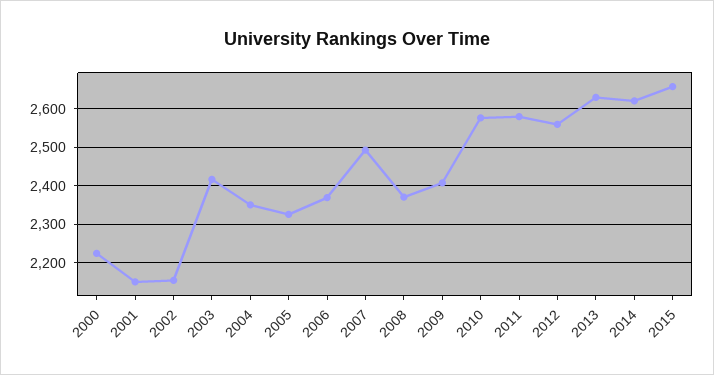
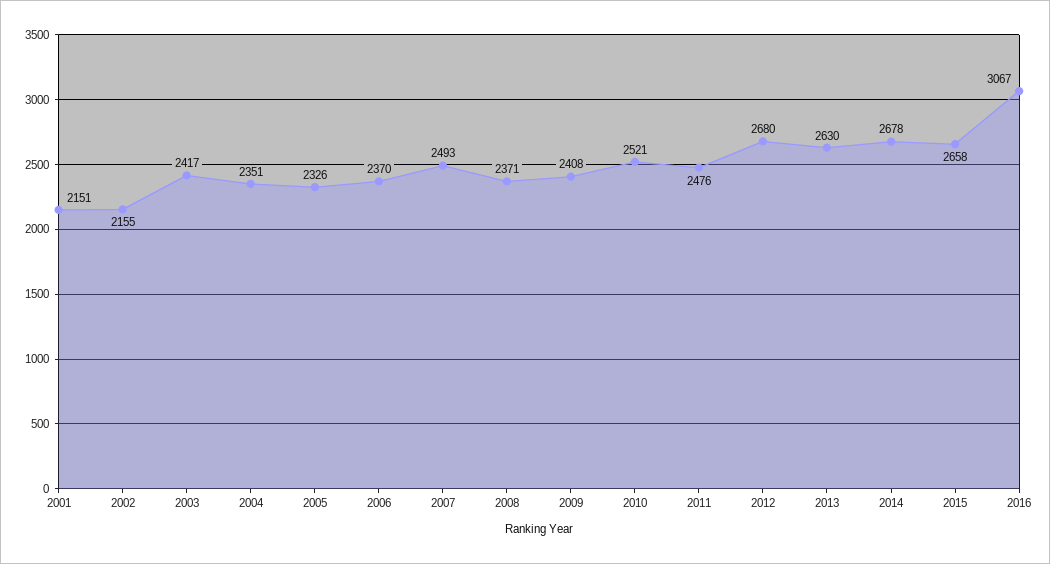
2000: 2220 -> none
2010: 2580 -> 2521
2011: 2580 -> 2476
2012: 2560 -> 2680
2014: 2620 -> 2678
2016: none -> 3067

